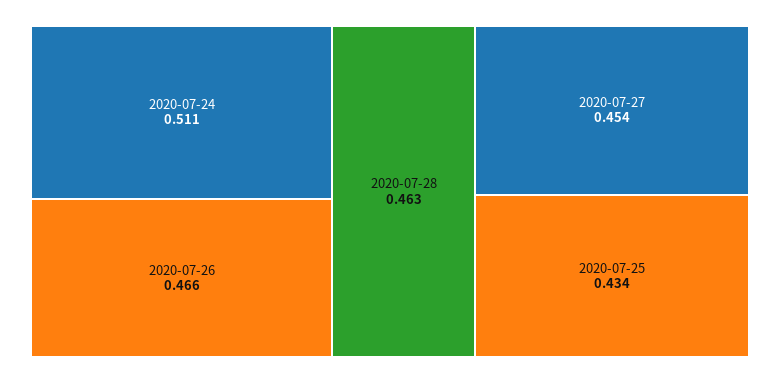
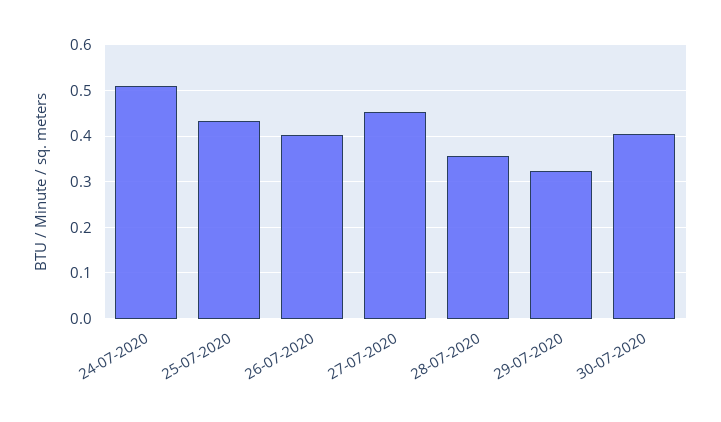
2020-07-26: 0.466 -> 0.4
2020-07-28: 0.463 -> 0.36
29-07-2020: none -> 0.32
30-07-2020: none -> 0.4

